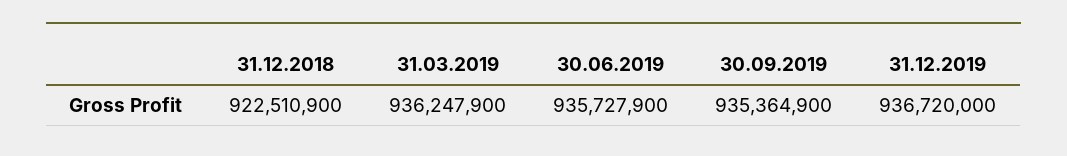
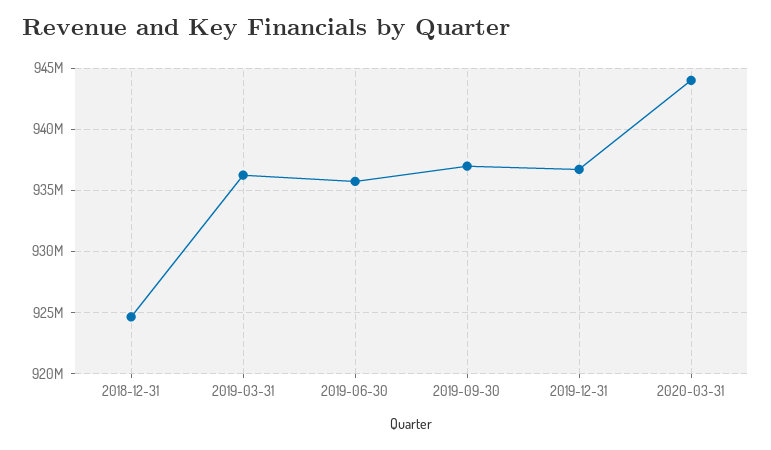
31.12.2018: 922510900 -> 924500000
30.09.2019: 935364900 -> 937000000
2020-03-31: none -> 944000000

